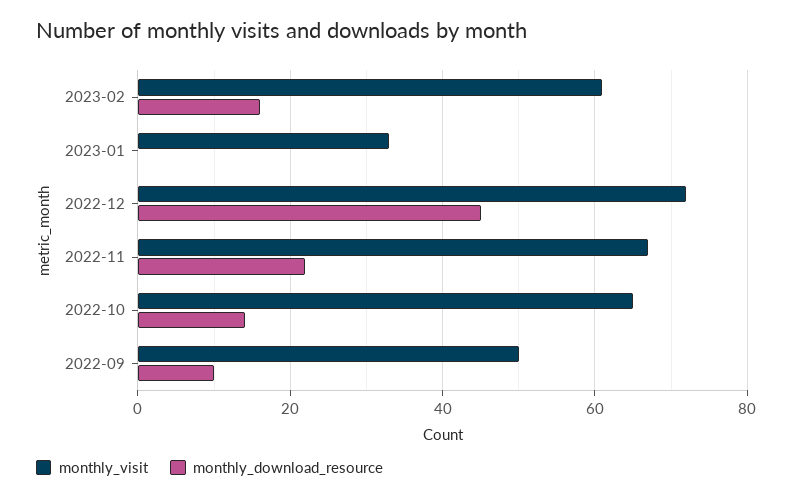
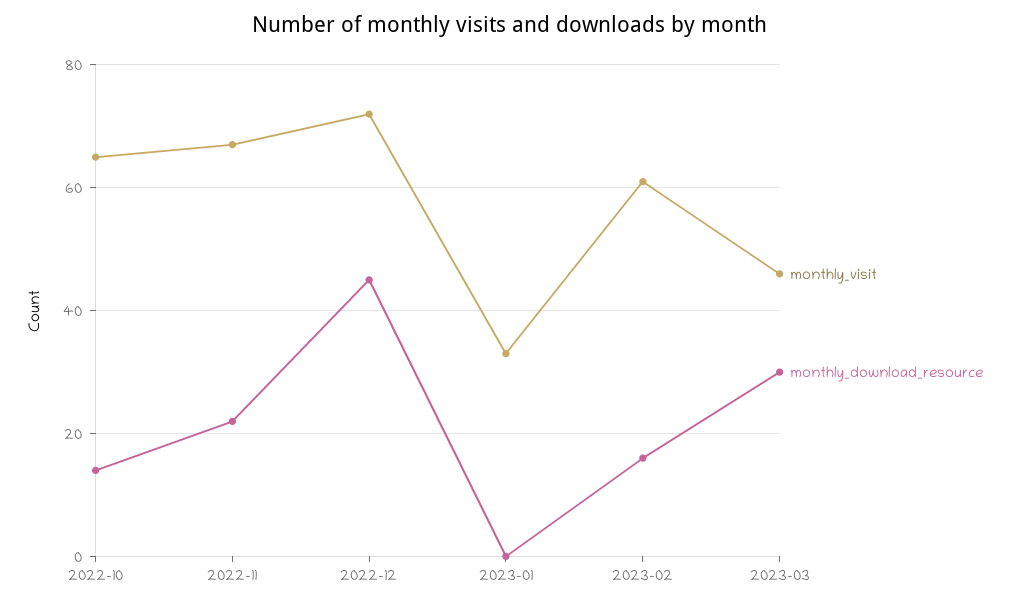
monthly_visit, 2022-09: 50 -> none
monthly_download_resource, 2022-09: 10 -> none
monthly_visit, 2023-03: none -> 45
monthly_download_resource, 2023-03: none -> 30

